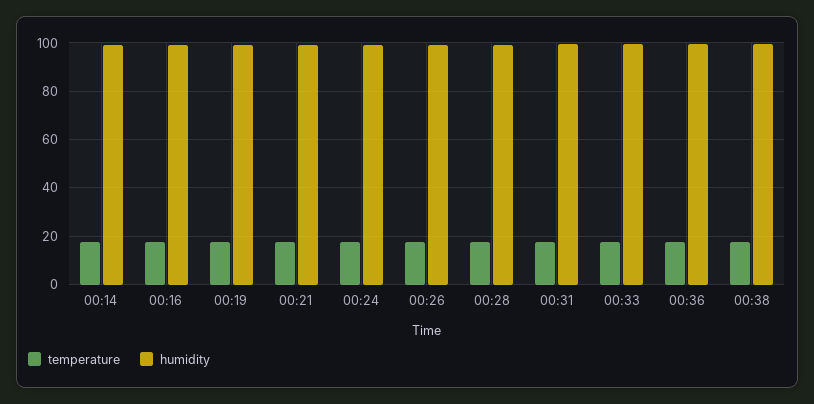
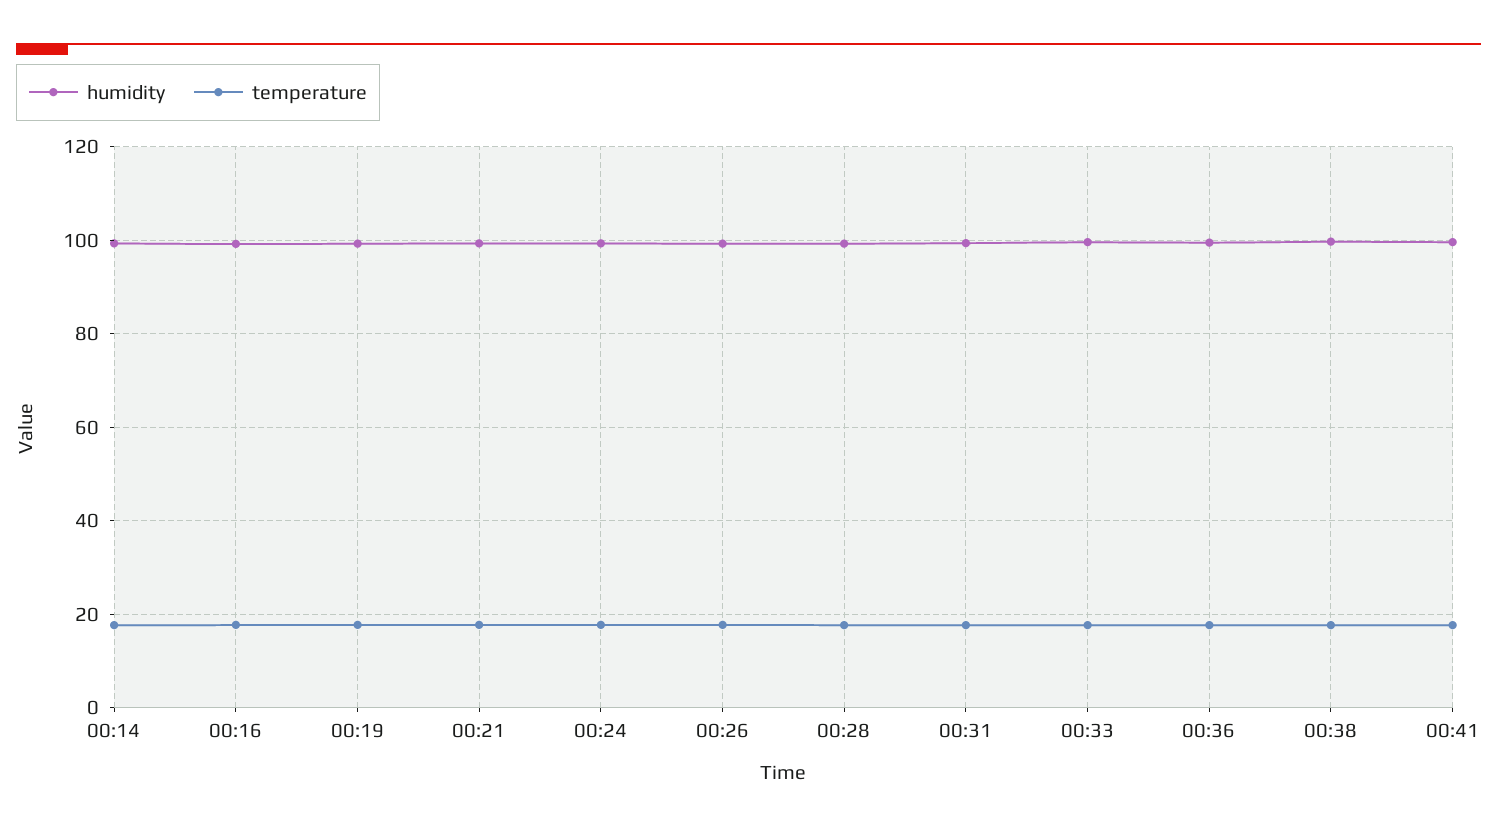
humidity, 00:41: none -> 100
temperature, 00:41: none -> 18

